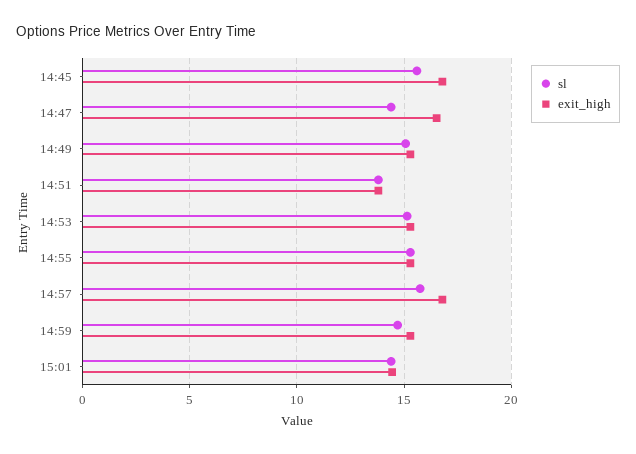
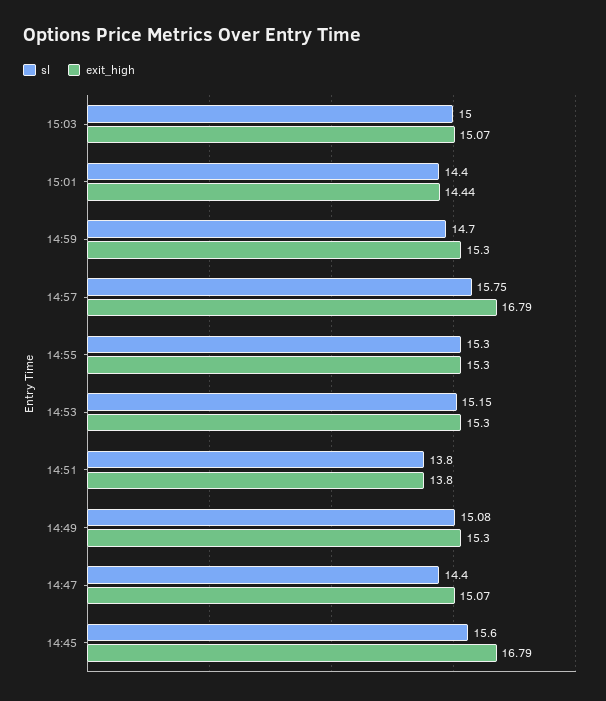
exit_high, 14:47: 16.5 -> 15.07
sl, 15:03: none -> 15
exit_high, 15:03: none -> 15.07

